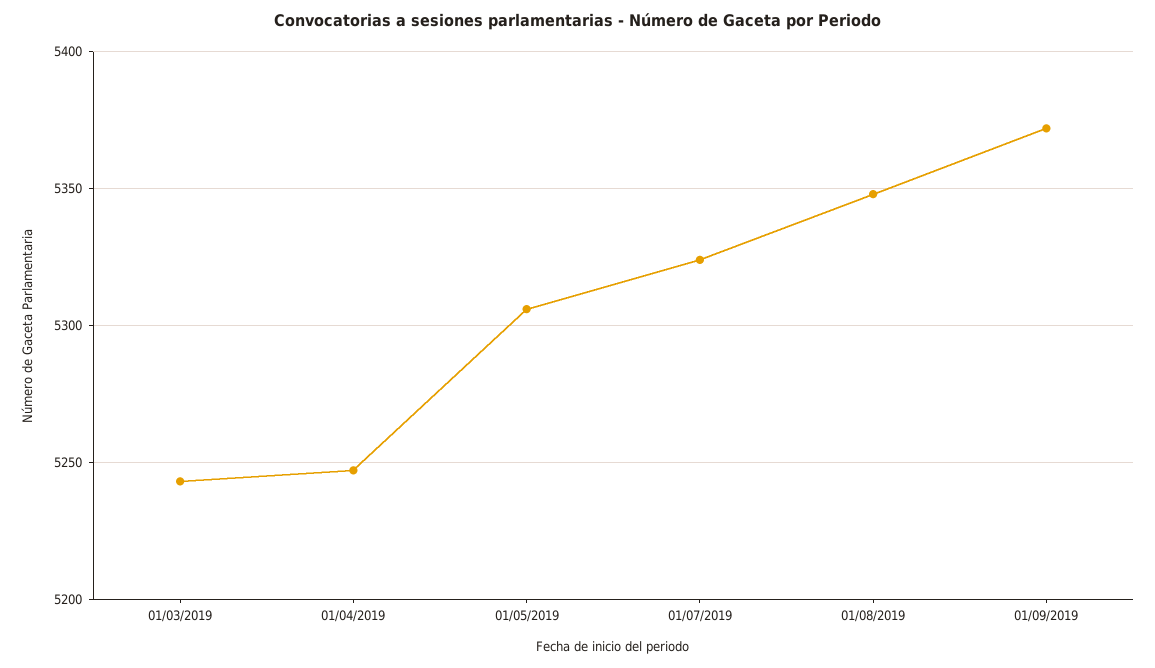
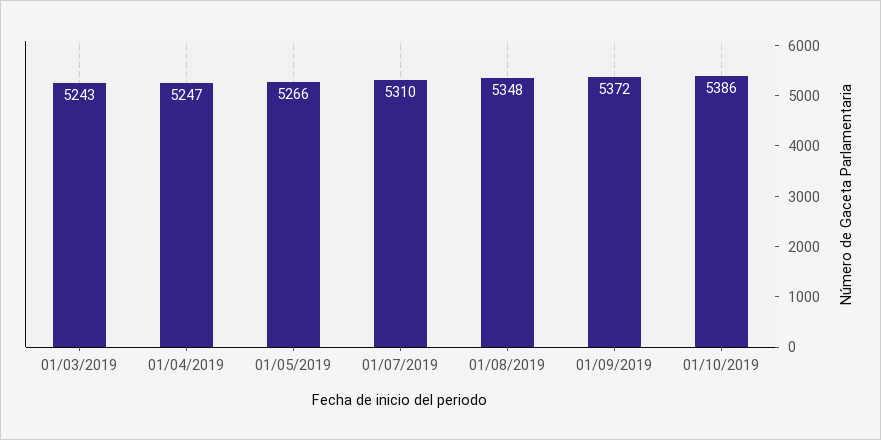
01/05/2019: 5305 -> 5266
01/07/2019: 5325 -> 5310
01/10/2019: none -> 5386

